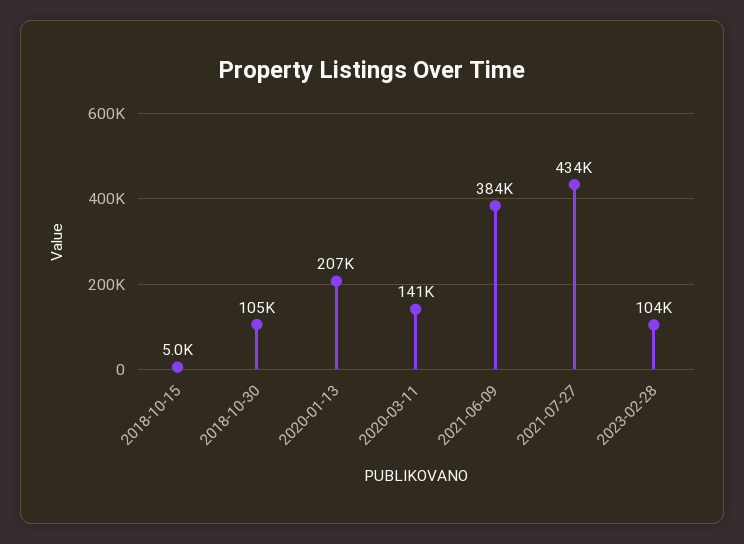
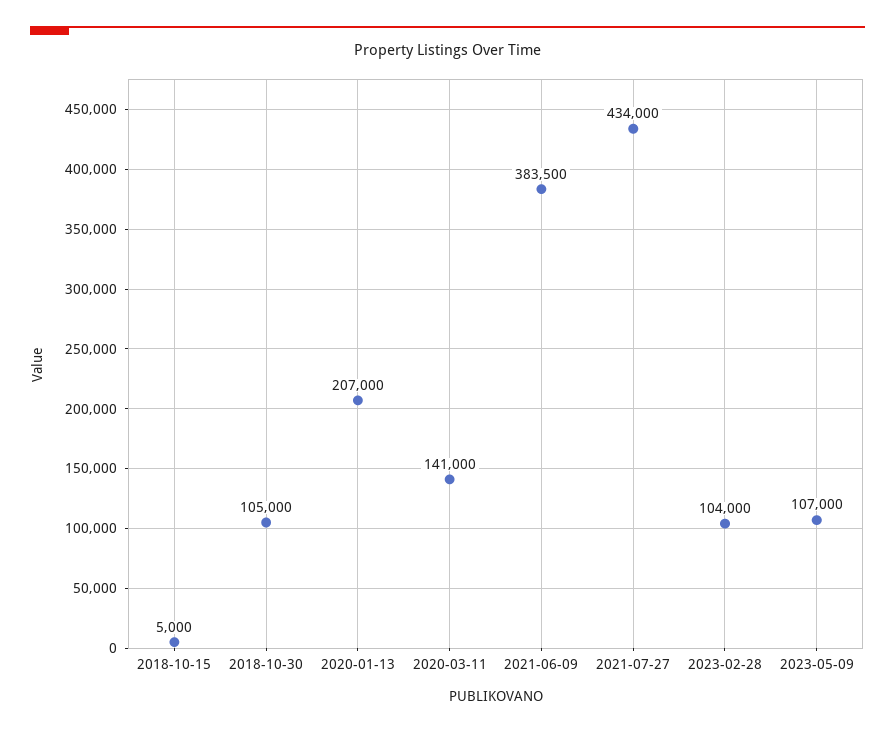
2023-05-09: none -> 107000

